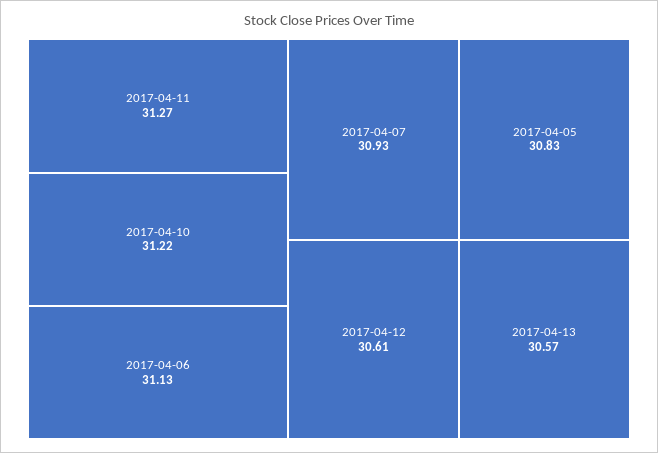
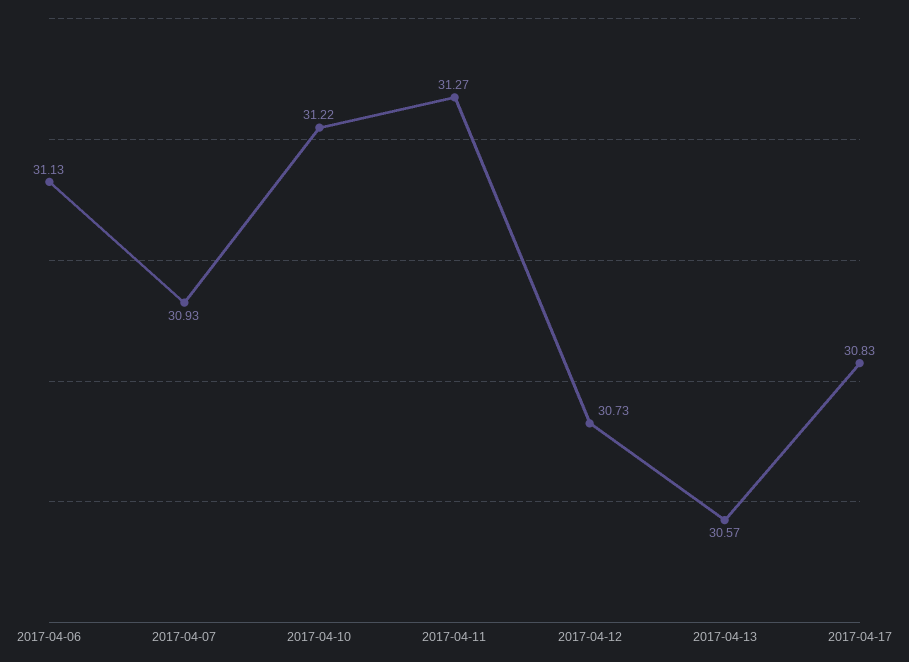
2017-04-05: 30.83 -> none
2017-04-12: 30.61 -> 30.73
2017-04-17: none -> 30.83

